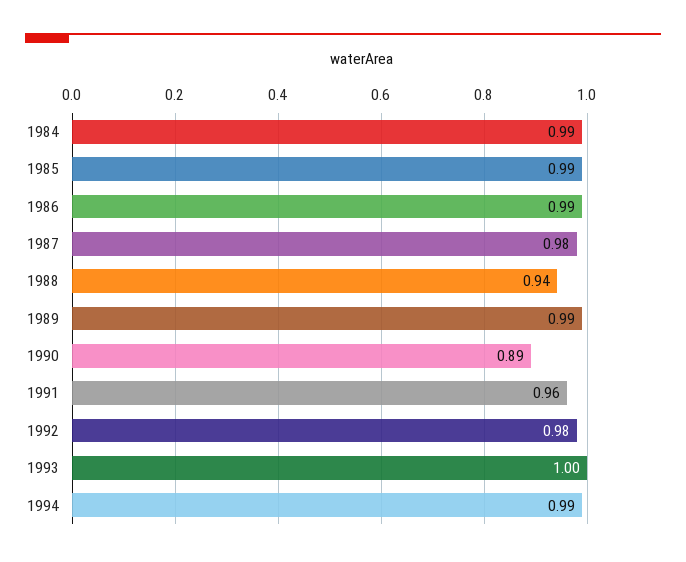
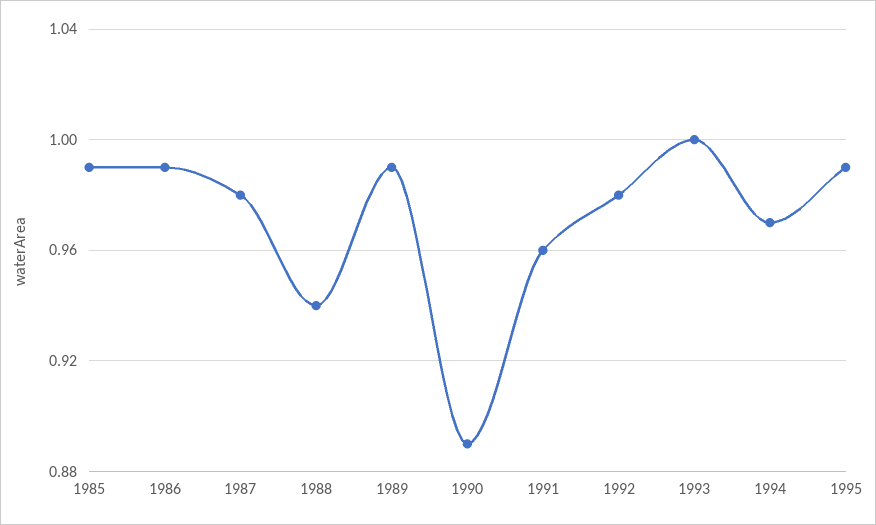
1984: 0.99 -> none
1994: 0.99 -> 0.97
1995: none -> 0.99

